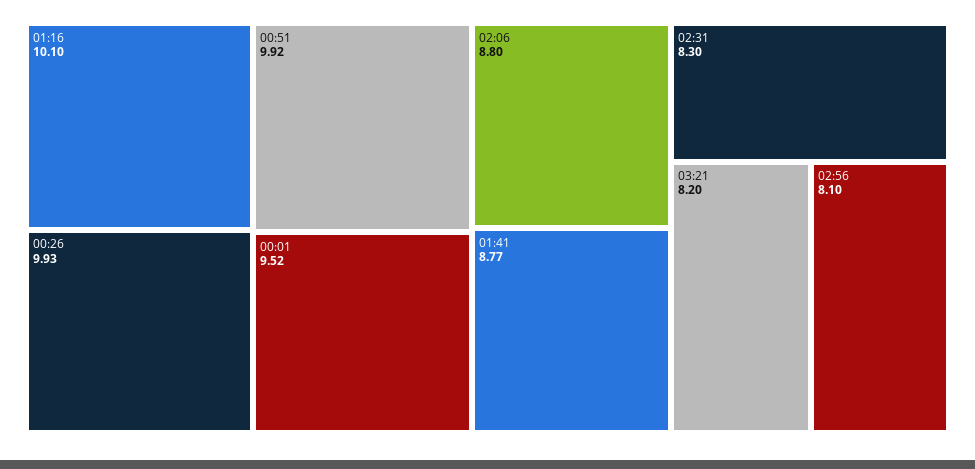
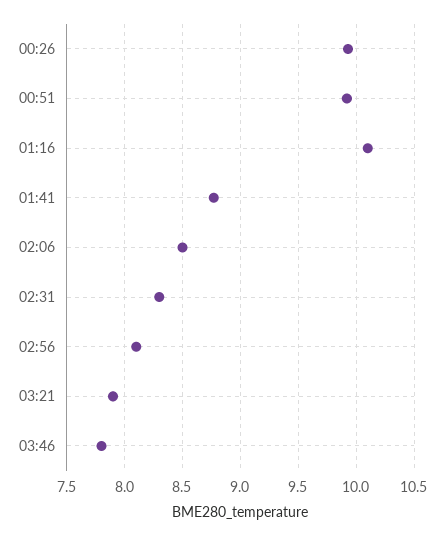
00:01: 9.52 -> none
02:06: 8.8 -> 8.5
03:21: 8.2 -> 7.9
03:46: none -> 7.8

